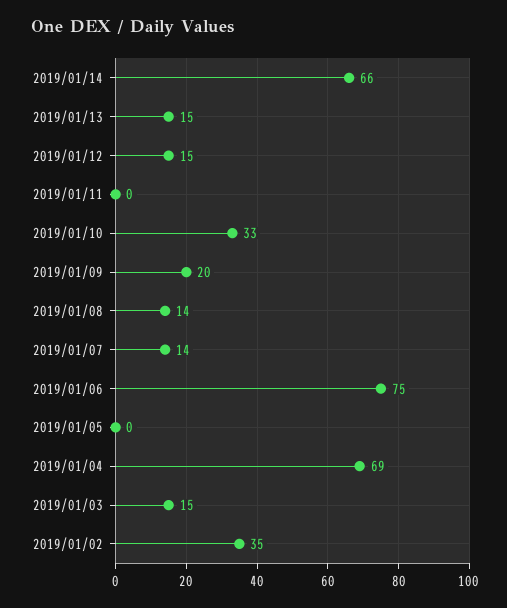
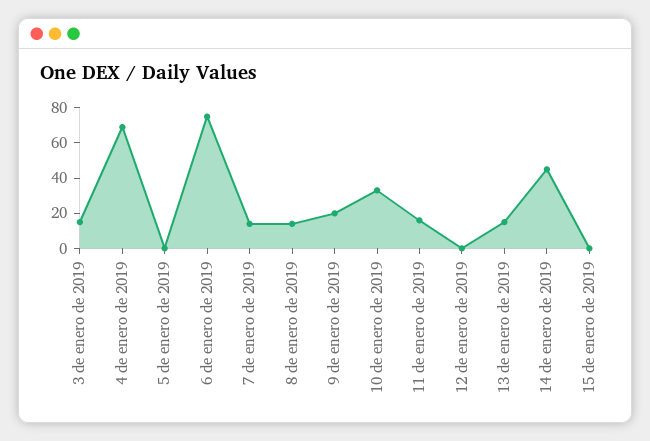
2019/01/14: 66 -> 45
2019/01/12: 15 -> 0
2019/01/11: 0 -> 15
2019/01/02: 35 -> none
15 de enero de 2019: none -> 0

